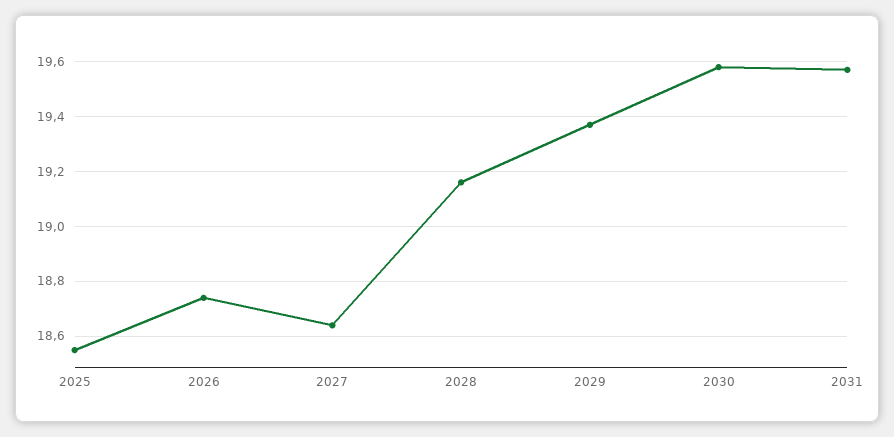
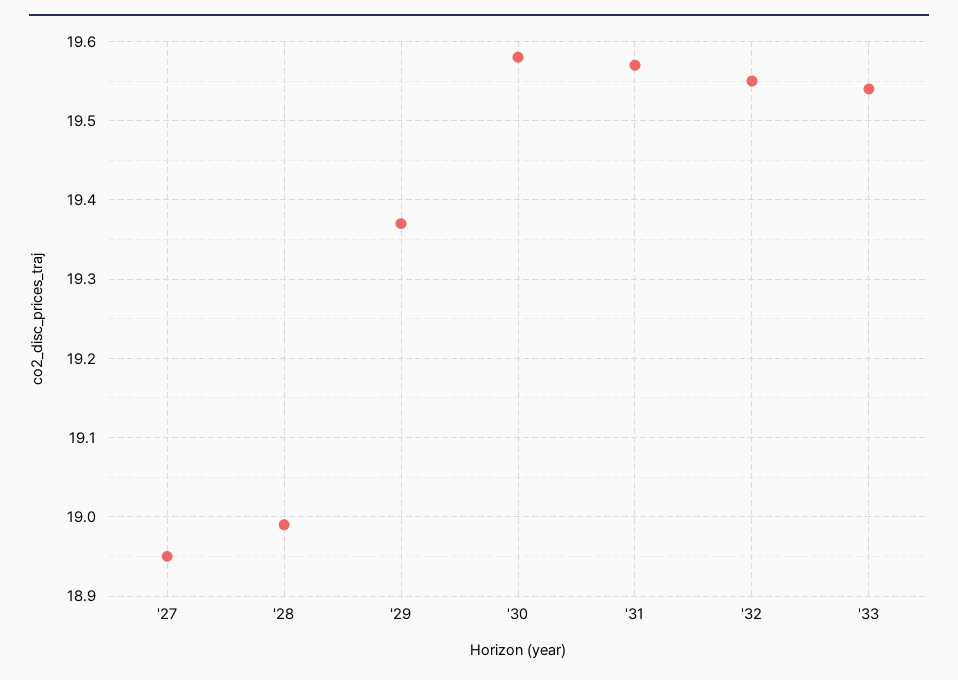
2025: 18.55 -> none
2026: 18.75 -> none
2027: 18.65 -> 18.95
2028: 19.15 -> 18.99
'32: none -> 19.55
'33: none -> 19.54

